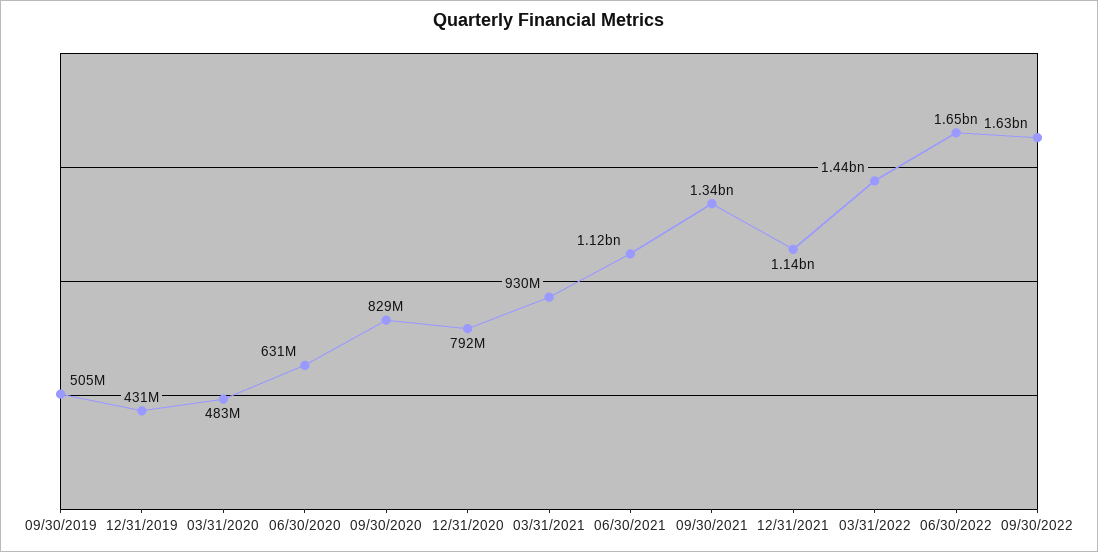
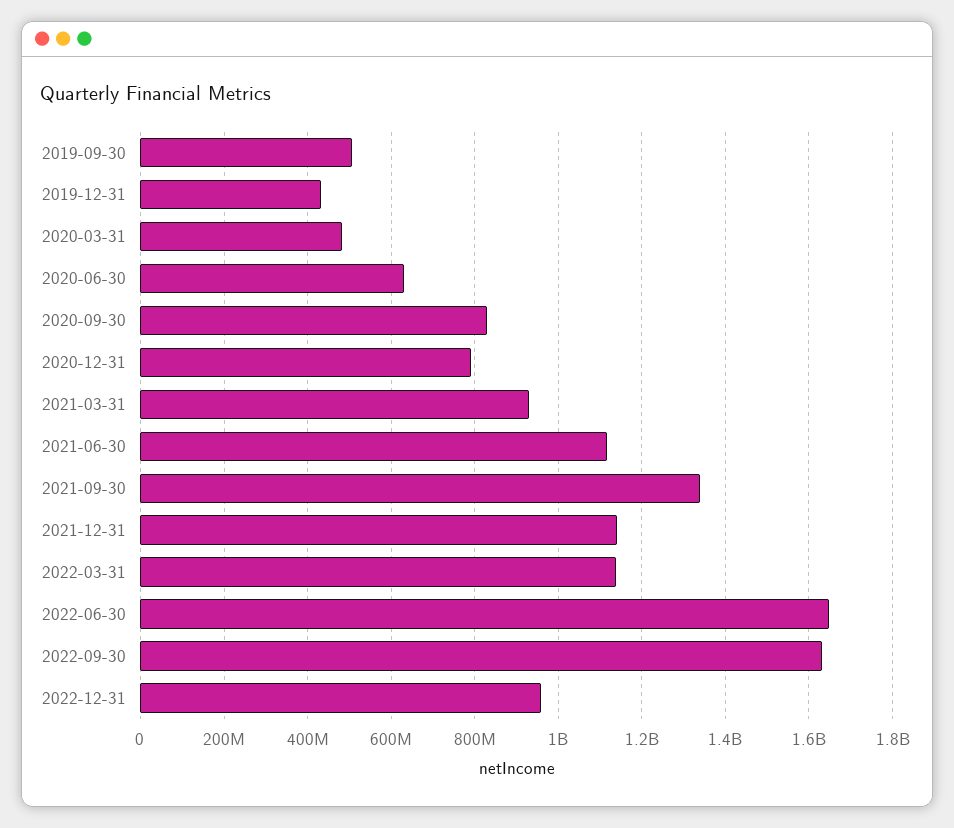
03/31/2022: 1440000000 -> 1140000000
2022-12-31: none -> 960000000

